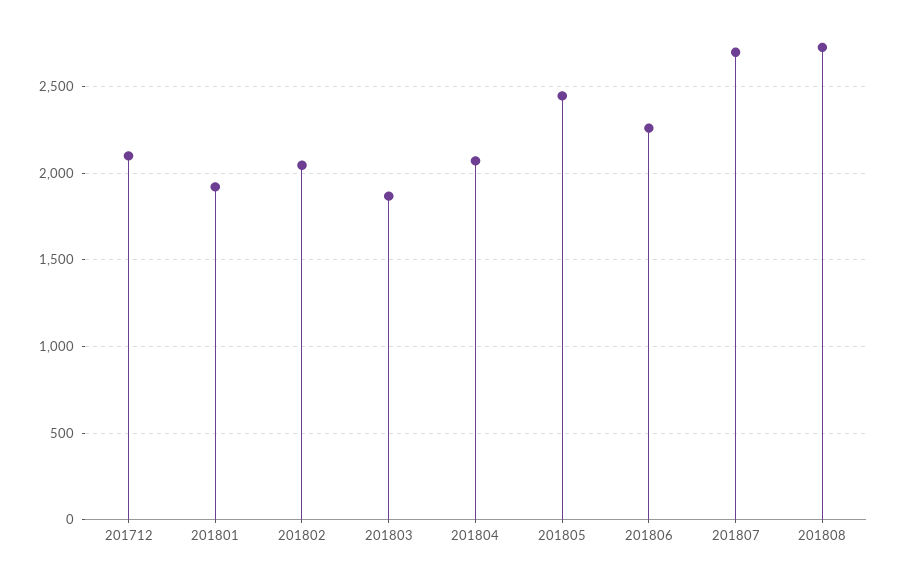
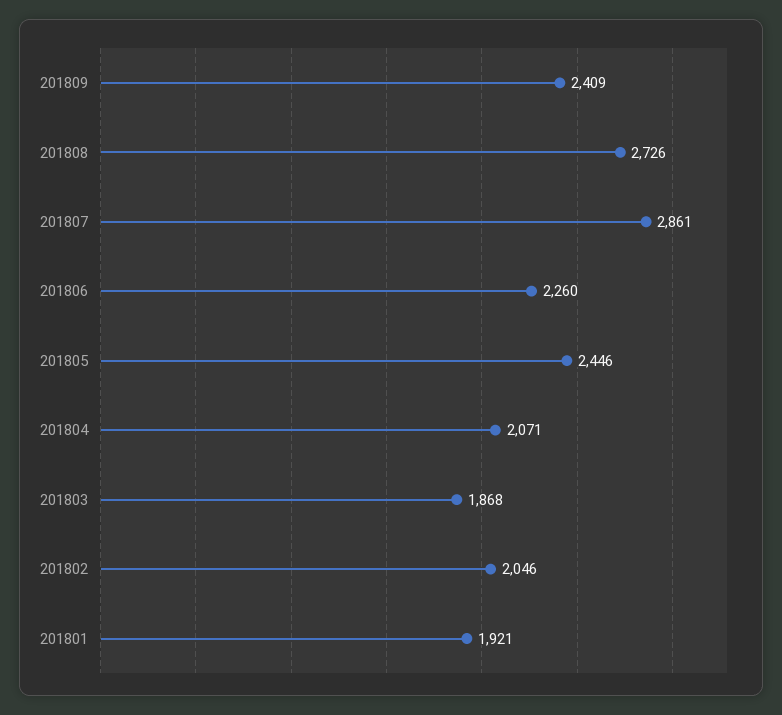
201712: 2100 -> none
201807: 2700 -> 2861
201809: none -> 2409

